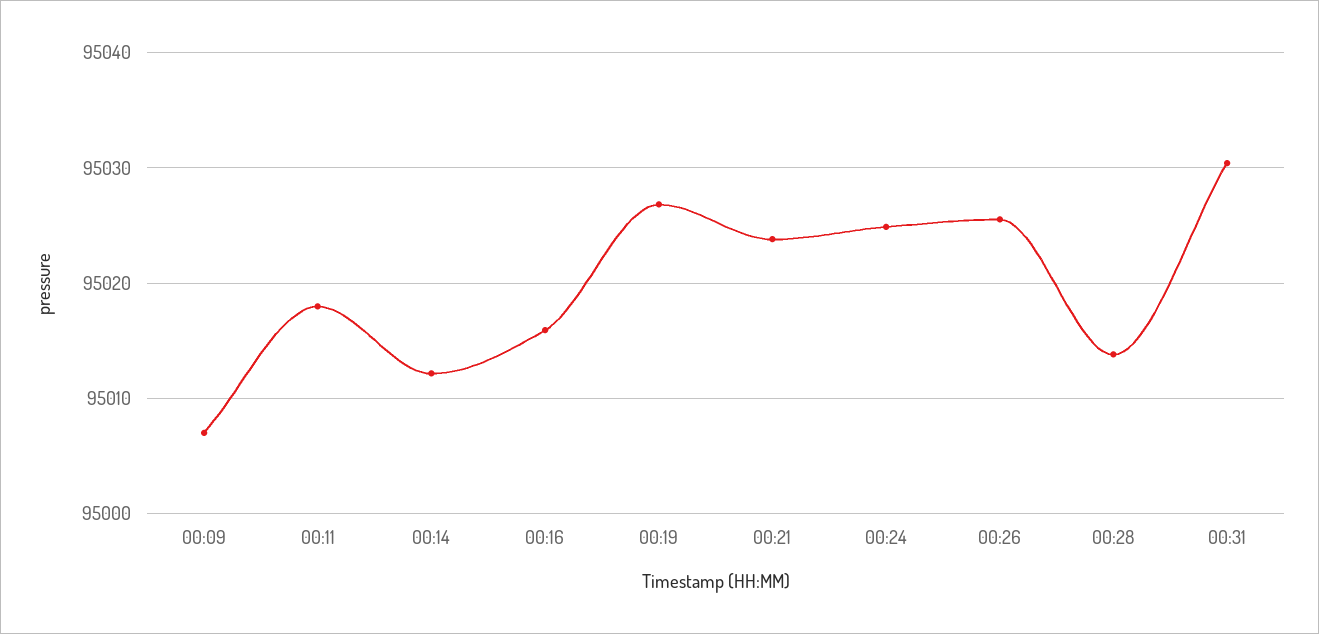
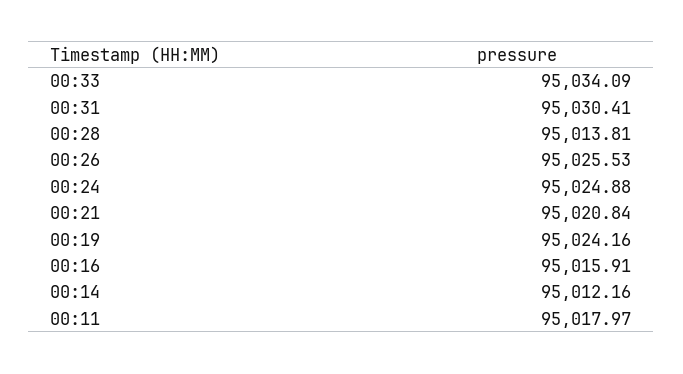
00:09: 95007 -> none
00:19: 95027 -> 95024.16
00:21: 95024 -> 95020.84
00:33: none -> 95034.09

